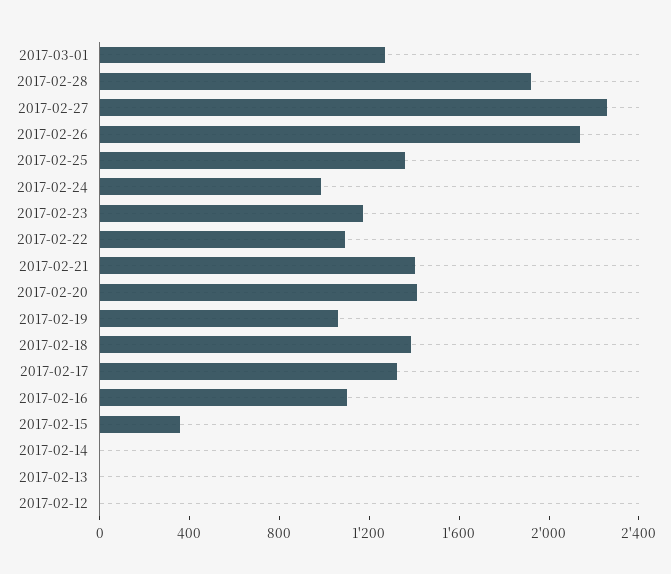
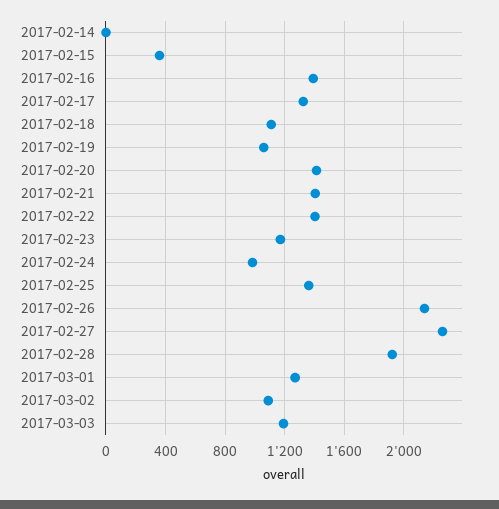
2017-02-22: 1100 -> 1400
2017-02-18: 1400 -> 1100
2017-02-16: 1100 -> 1400
2017-02-13: 0 -> none
2017-02-12: 0 -> none
2017-03-02: none -> 1100
2017-03-03: none -> 1200

